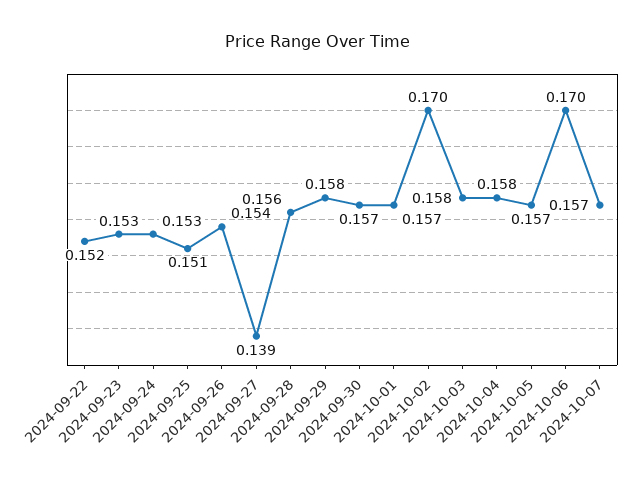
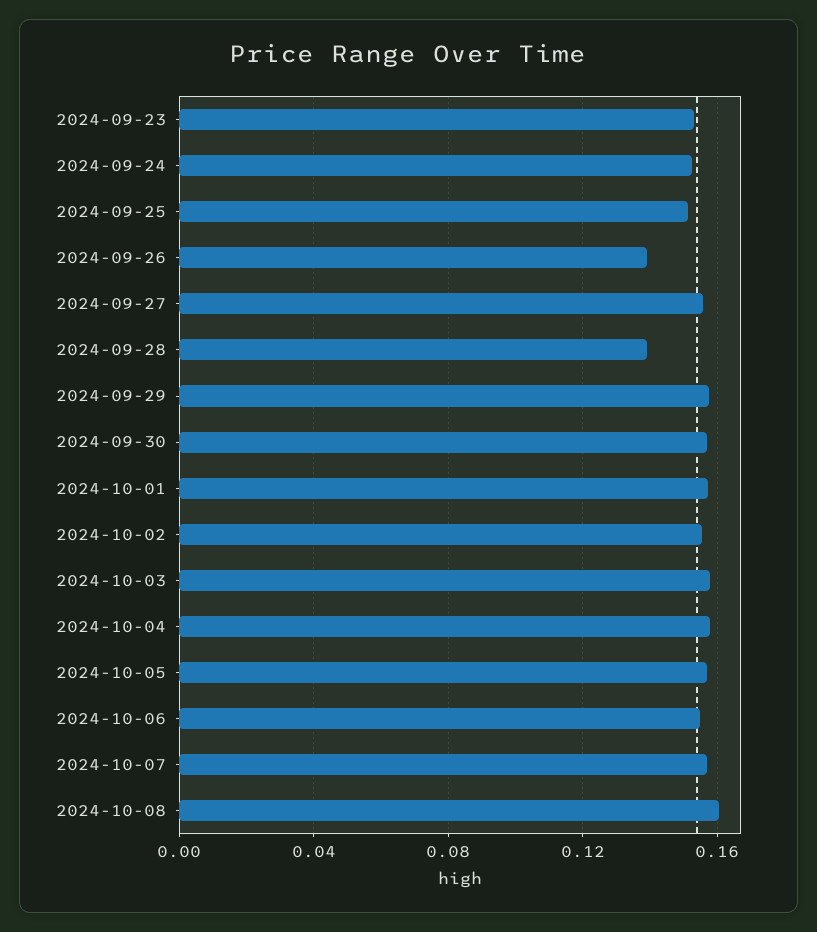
2024-09-22: 0.152 -> none
2024-09-26: 0.154 -> 0.14
2024-09-27: 0.139 -> 0.155
2024-09-28: 0.156 -> 0.14
2024-10-02: 0.17 -> 0.155
2024-10-06: 0.17 -> 0.155
2024-10-08: none -> 0.16

